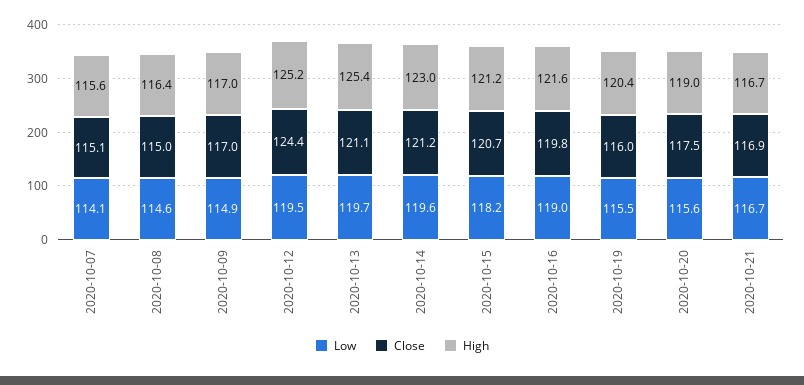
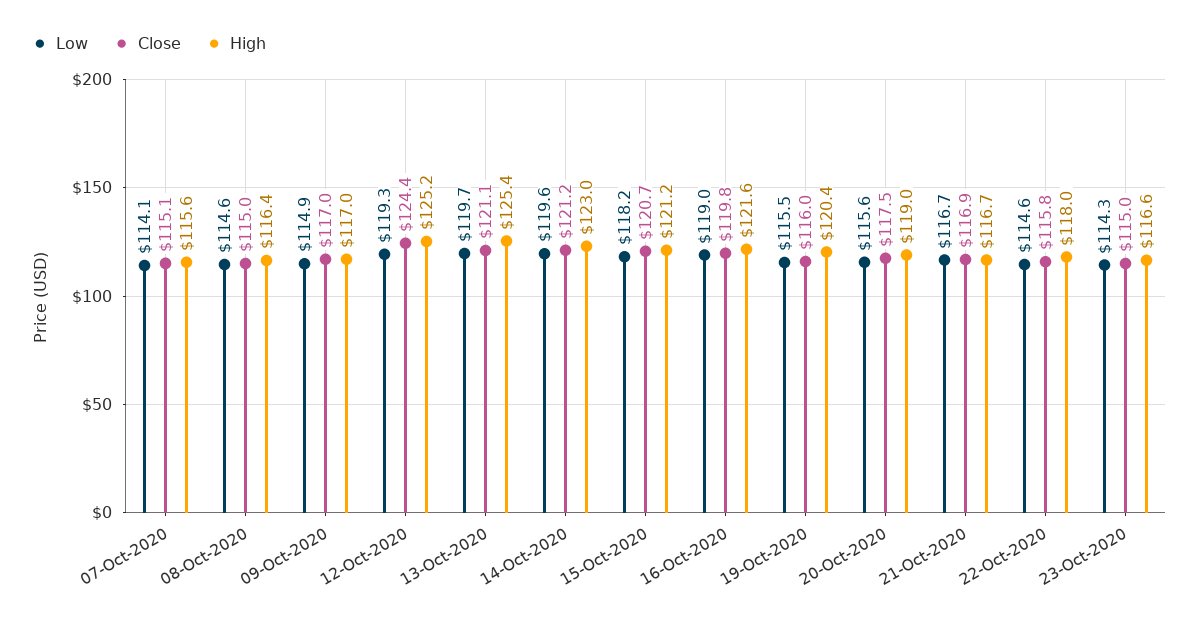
Low, 2020-10-12: 119.5 -> 119.3
Low, 22-Oct-2020: none -> 114.6
Close, 22-Oct-2020: none -> 115.8
High, 22-Oct-2020: none -> 118
Low, 23-Oct-2020: none -> 114.3
Close, 23-Oct-2020: none -> 115
High, 23-Oct-2020: none -> 116.6

